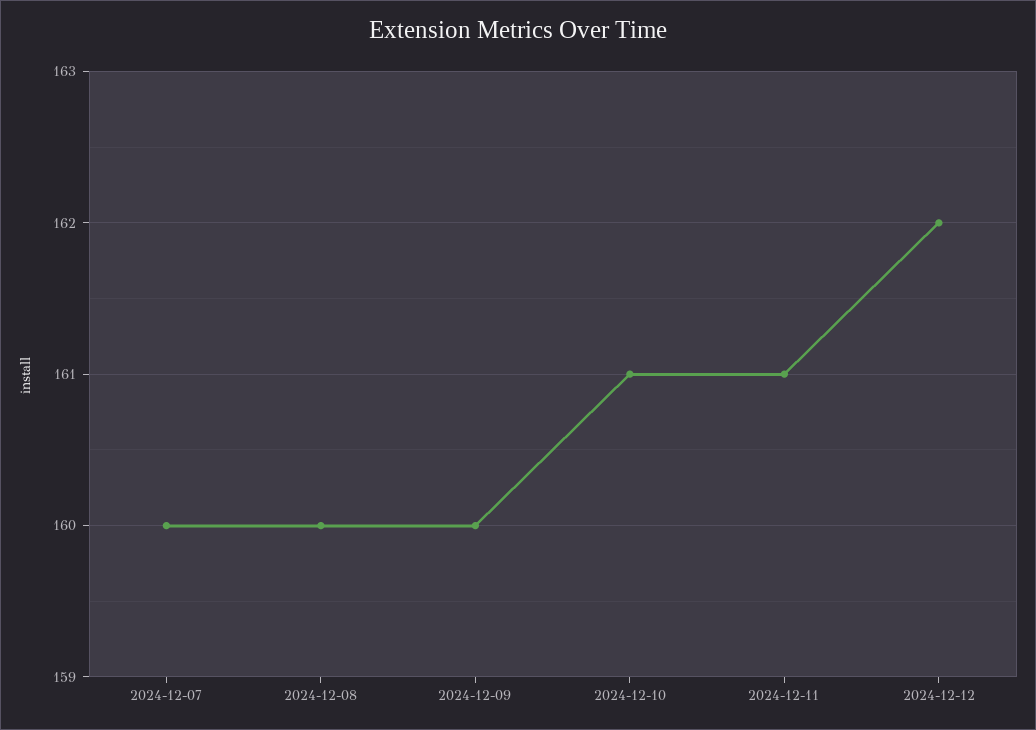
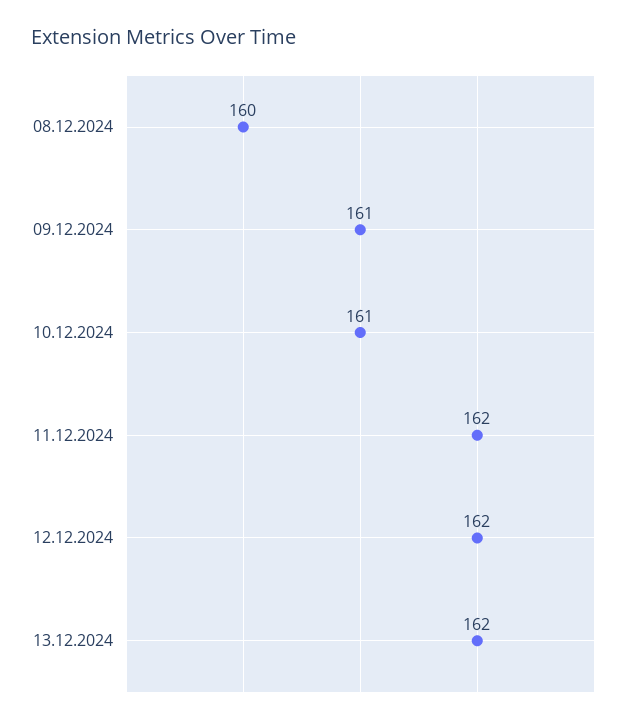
2024-12-07: 160 -> none
2024-12-09: 160 -> 161
2024-12-11: 161 -> 162
13.12.2024: none -> 162

